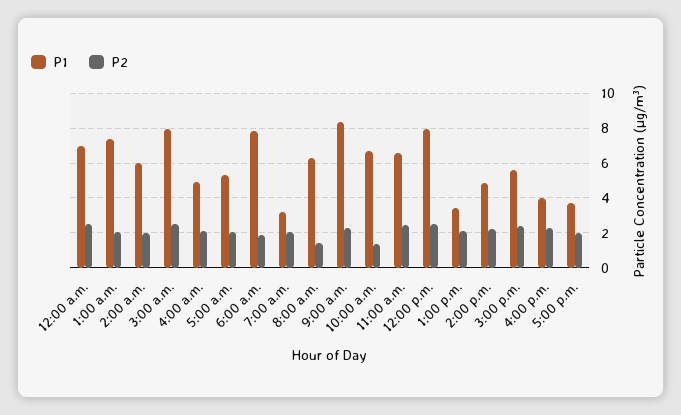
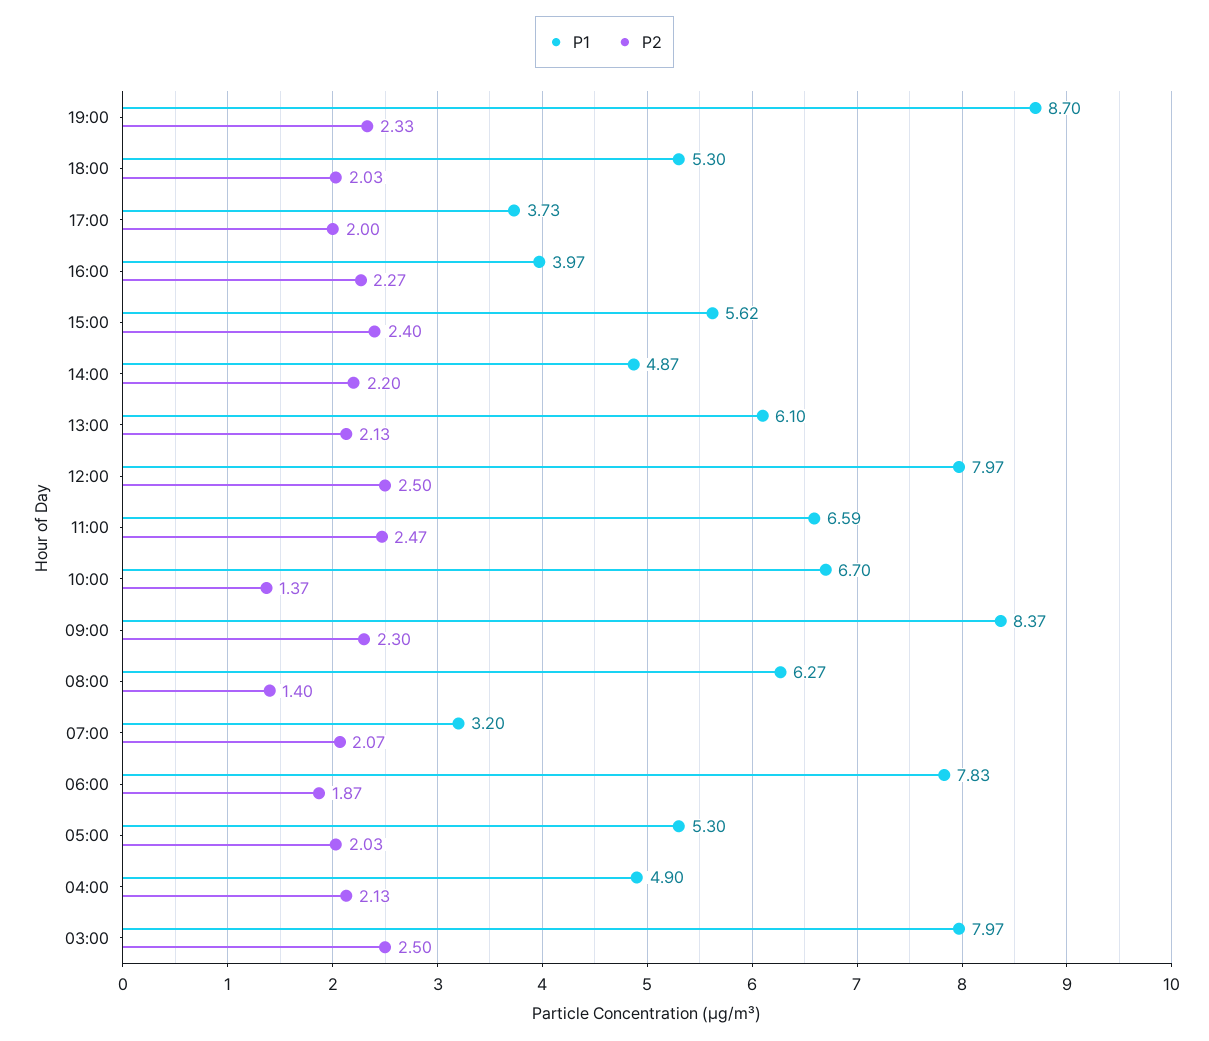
P1, 12:00 a.m.: 7 -> none
P2, 12:00 a.m.: 2.5 -> none
P1, 1:00 a.m.: 7.5 -> none
P2, 1:00 a.m.: 2 -> none
P1, 2:00 a.m.: 6 -> none
P2, 2:00 a.m.: 2 -> none
P1, 1:00 p.m.: 3.5 -> 6.1
P1, 19:00: none -> 8.7
P2, 19:00: none -> 2.33
P1, 18:00: none -> 5.3
P2, 18:00: none -> 2.03

